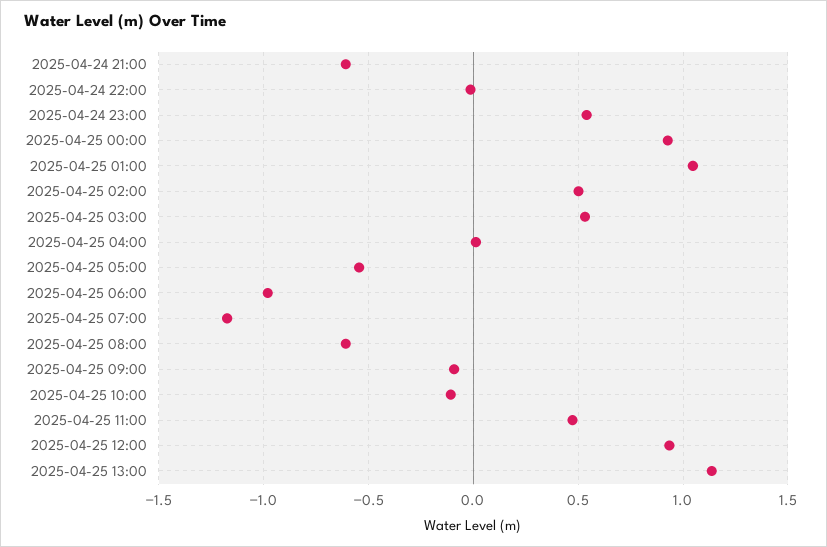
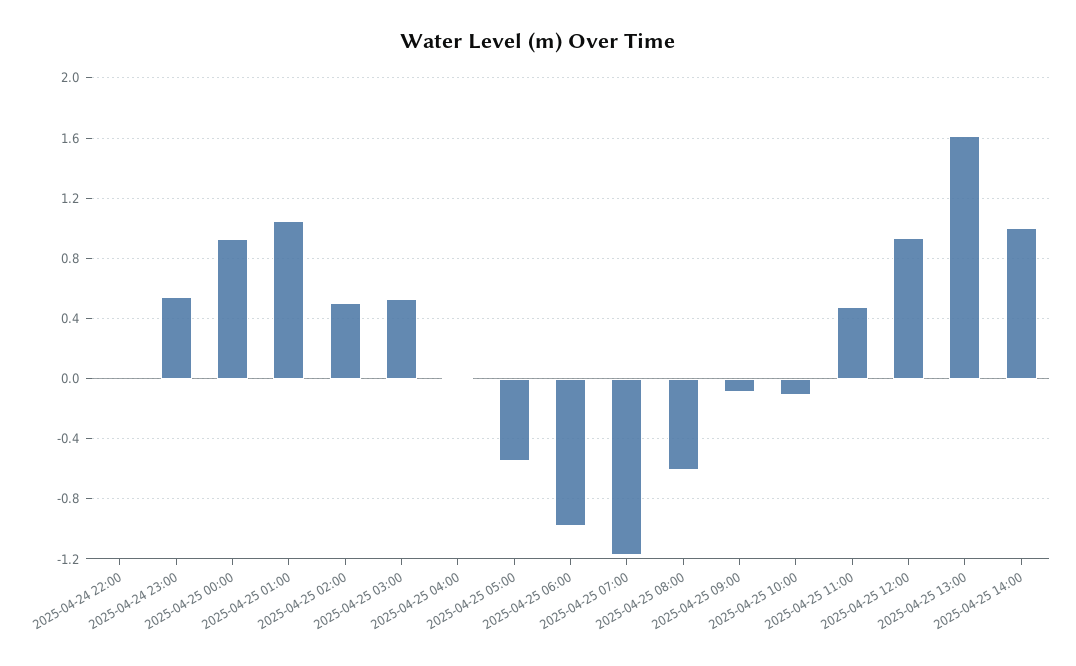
2025-04-24 21:00: -0.6 -> none
2025-04-25 13:00: 1.15 -> 1.6
2025-04-25 14:00: none -> 1

